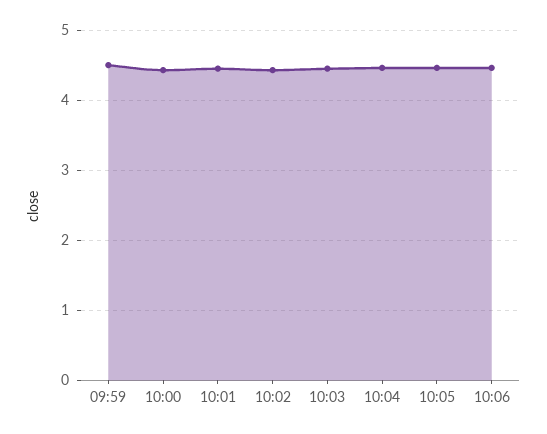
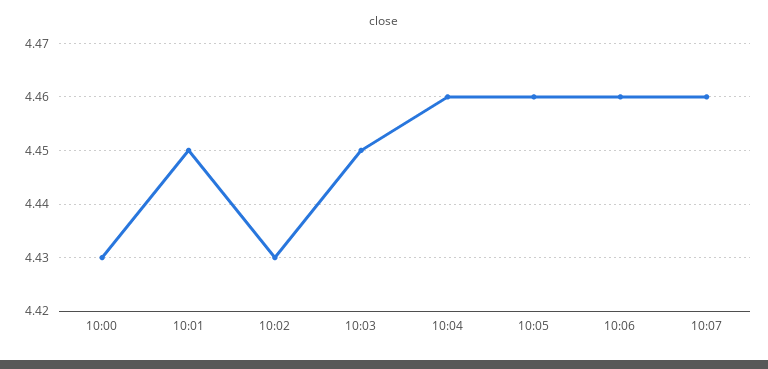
09:59: 4.5 -> none
10:07: none -> 4.46

